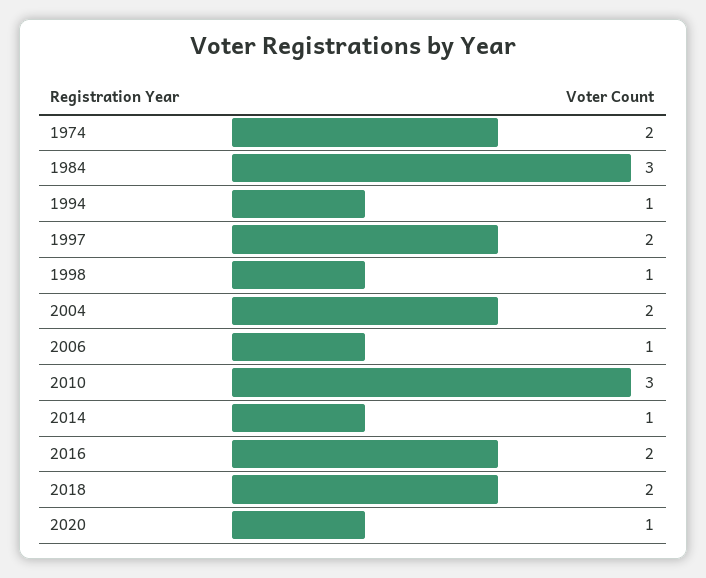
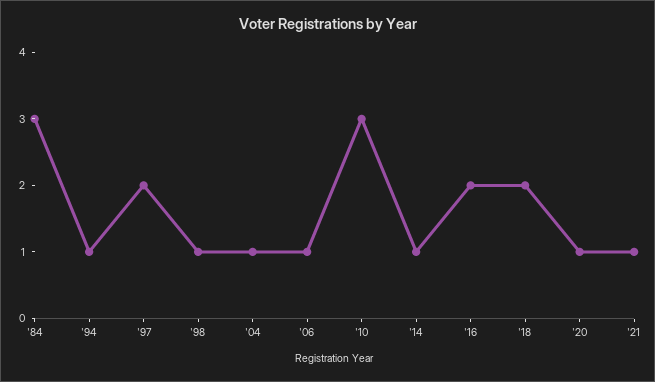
1974: 2 -> none
2004: 2 -> 1
'21: none -> 1

